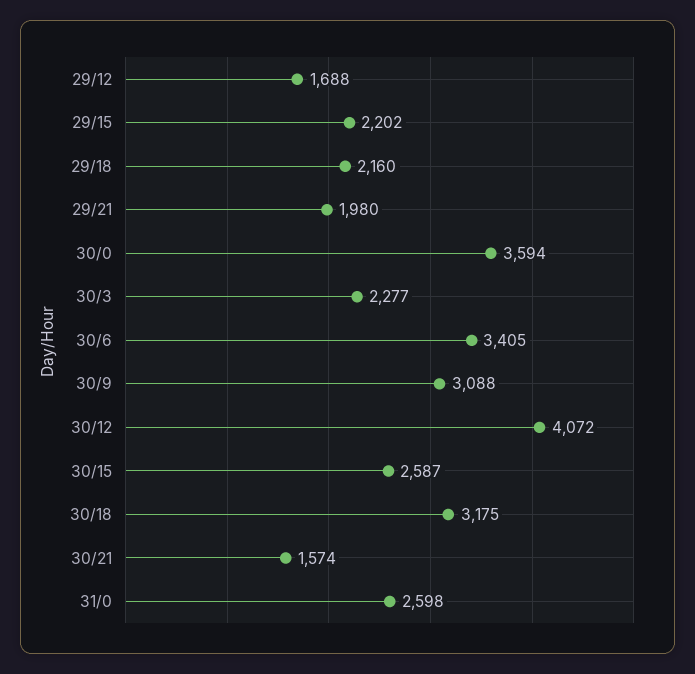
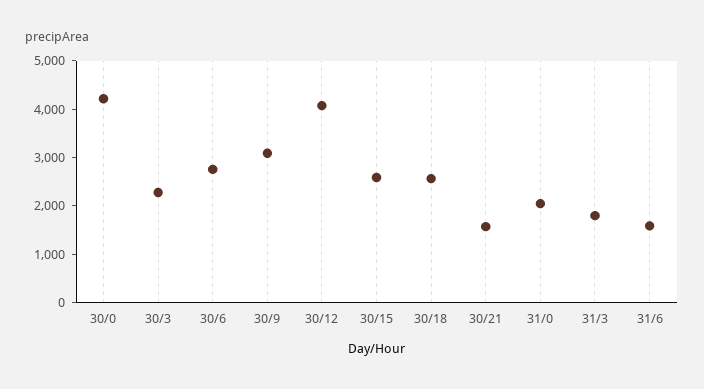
29/12: 1688 -> none
29/15: 2202 -> none
29/18: 2160 -> none
29/21: 1980 -> none
30/0: 3594 -> 4200
30/6: 3405 -> 2800
30/18: 3175 -> 2600
31/0: 2598 -> 2000
31/3: none -> 1800
31/6: none -> 1600

